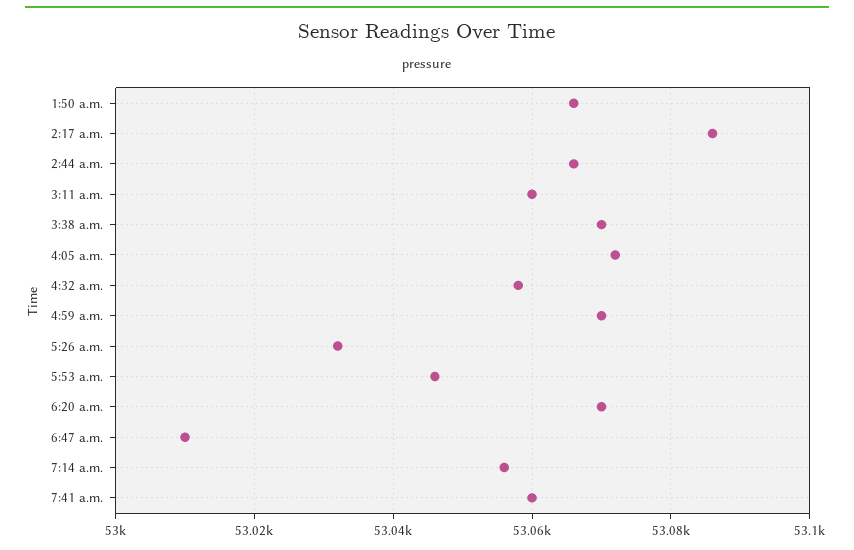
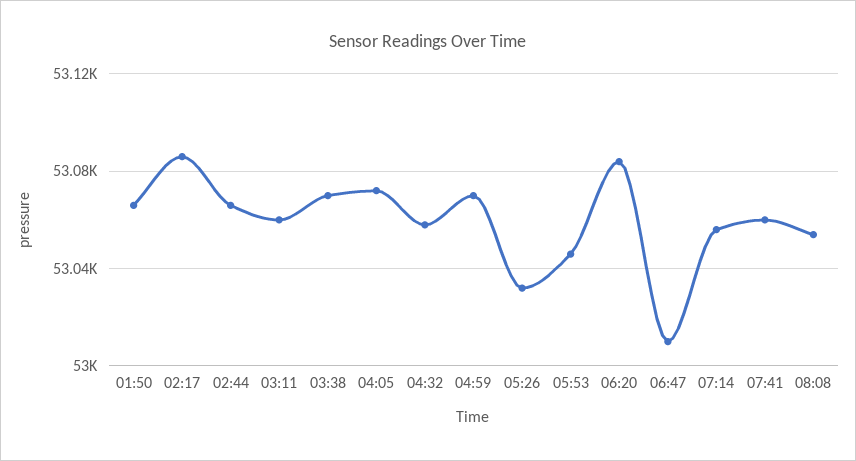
6:20 a.m.: 53070 -> 53085
08:08: none -> 53055

